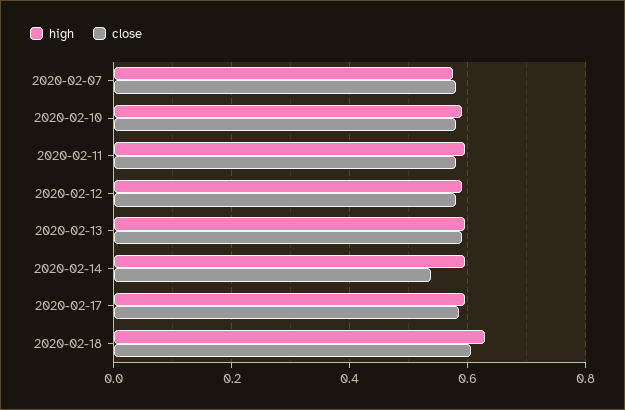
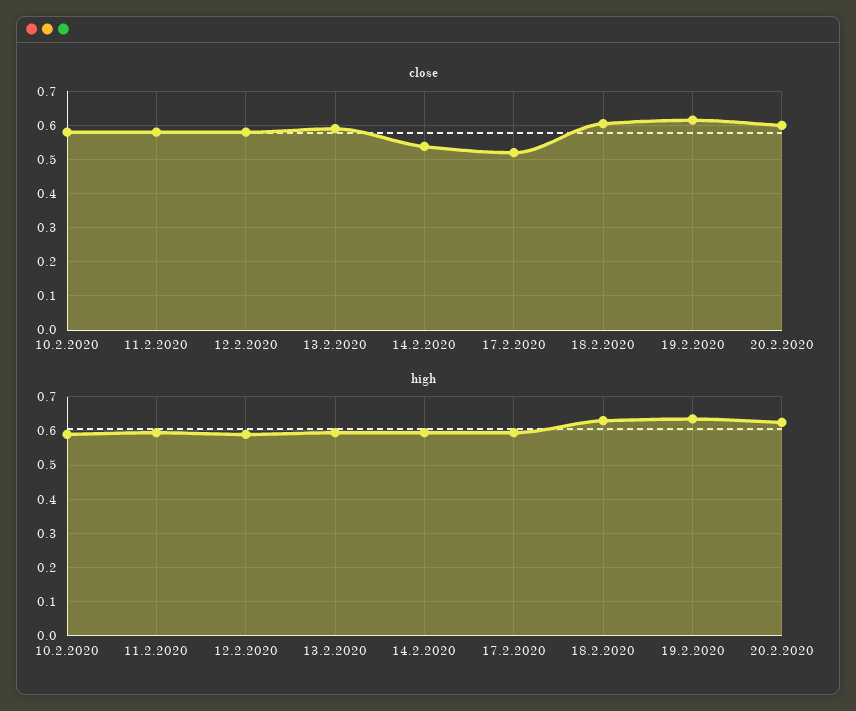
high, 2020-02-07: 0.58 -> none
close, 2020-02-07: 0.58 -> none
close, 2020-02-17: 0.58 -> 0.52
close, 19.2.2020: none -> 0.62
close, 20.2.2020: none -> 0.6
high, 19.2.2020: none -> 0.64
high, 20.2.2020: none -> 0.62

